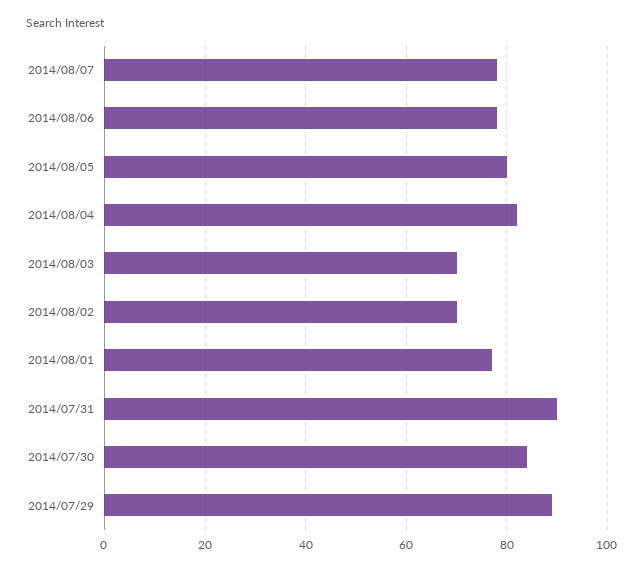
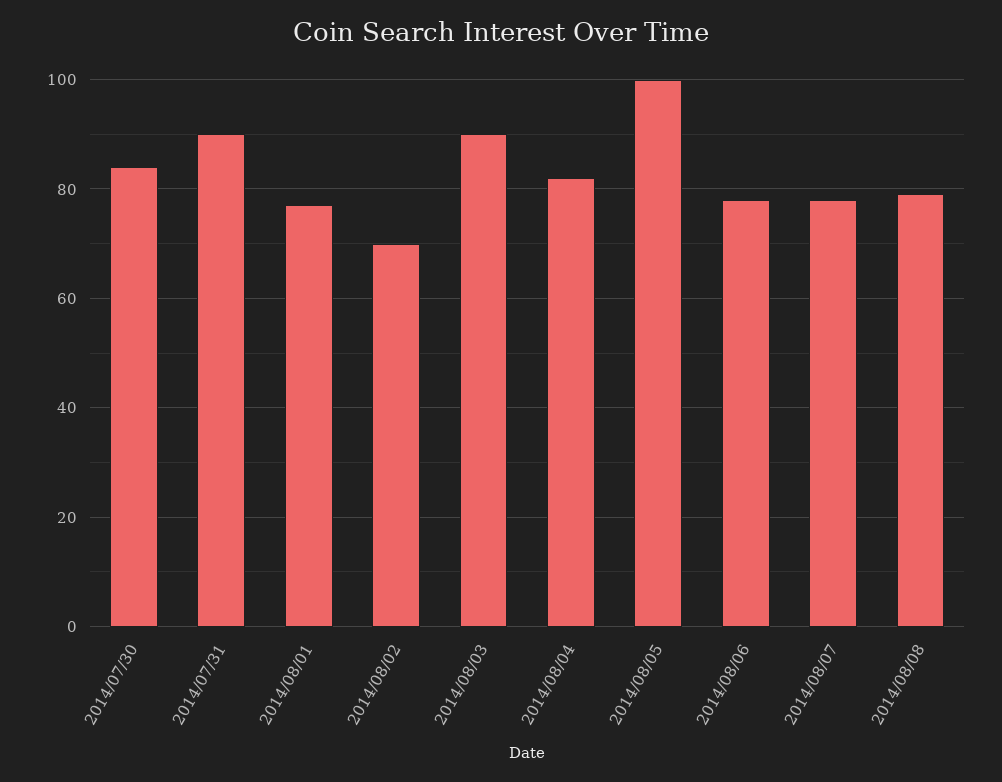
2014/08/05: 80 -> 100
2014/08/03: 70 -> 90
2014/07/29: 90 -> none
2014/08/08: none -> 80

